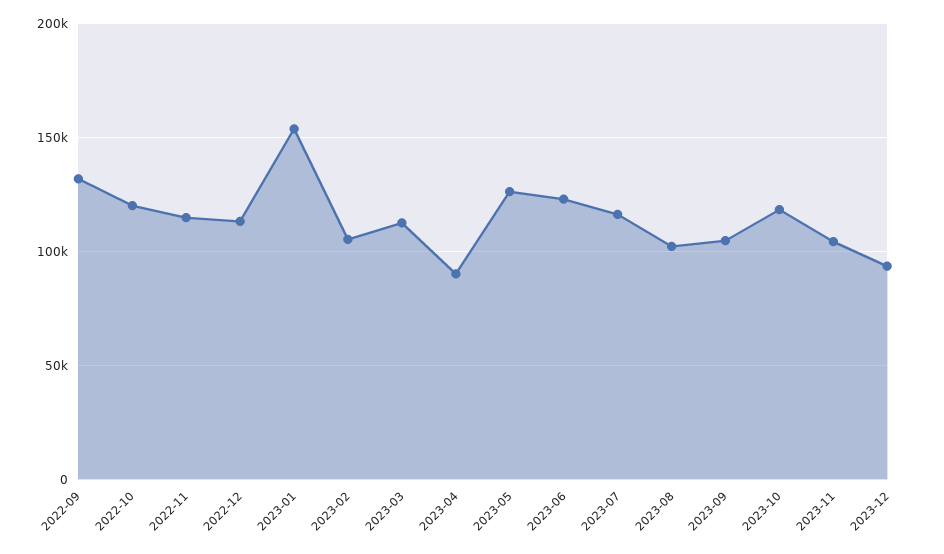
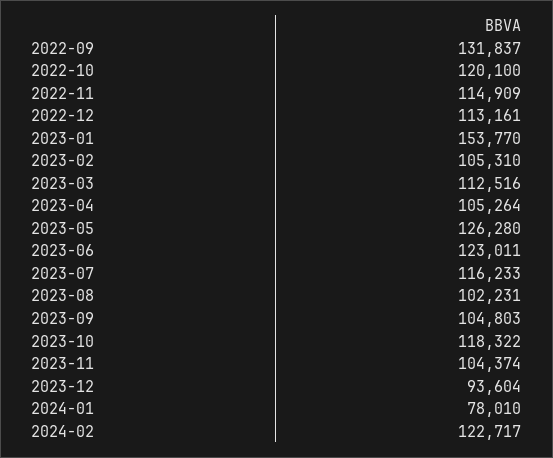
2023-04: 90000 -> 105264
2024-01: none -> 78010
2024-02: none -> 122717

